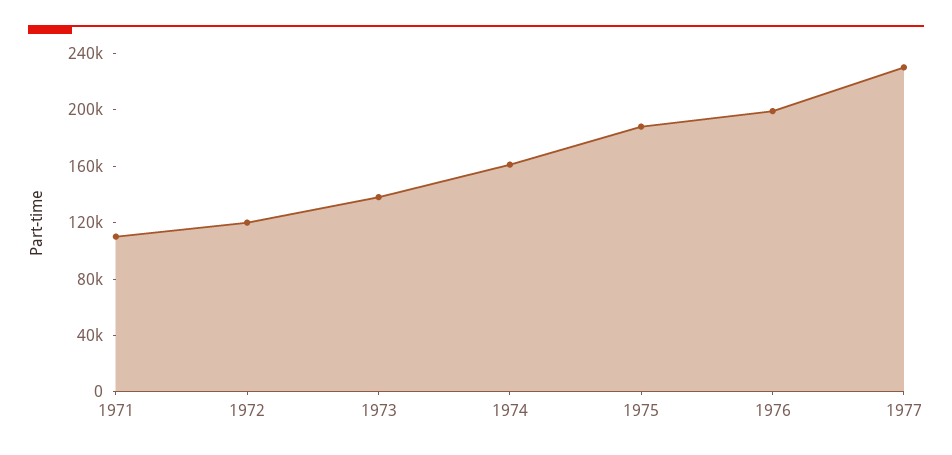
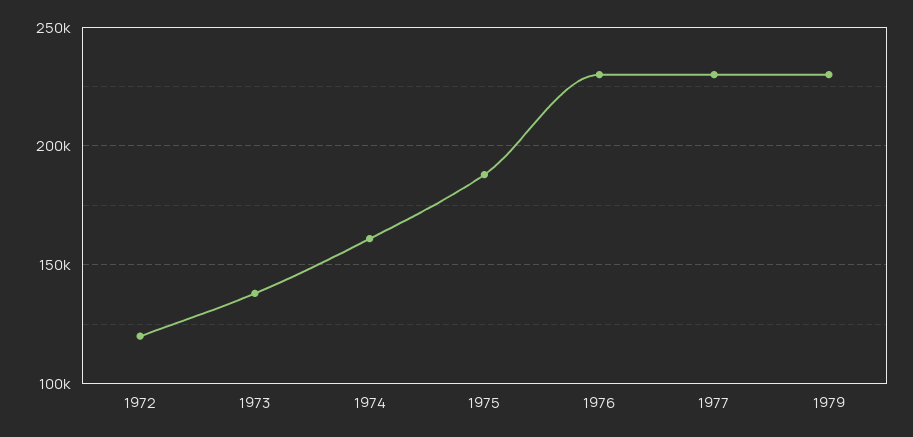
1971: 110000 -> none
1976: 200000 -> 230000
1979: none -> 230000

